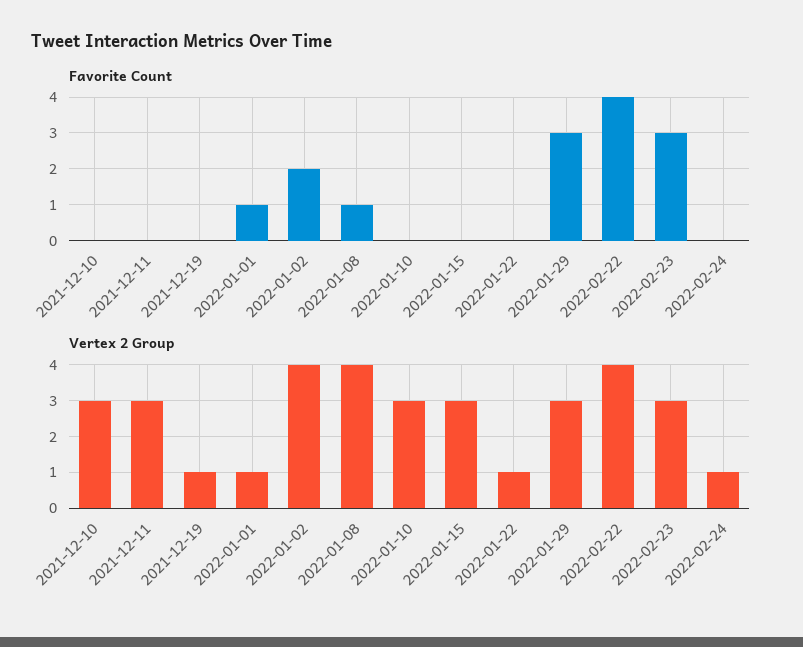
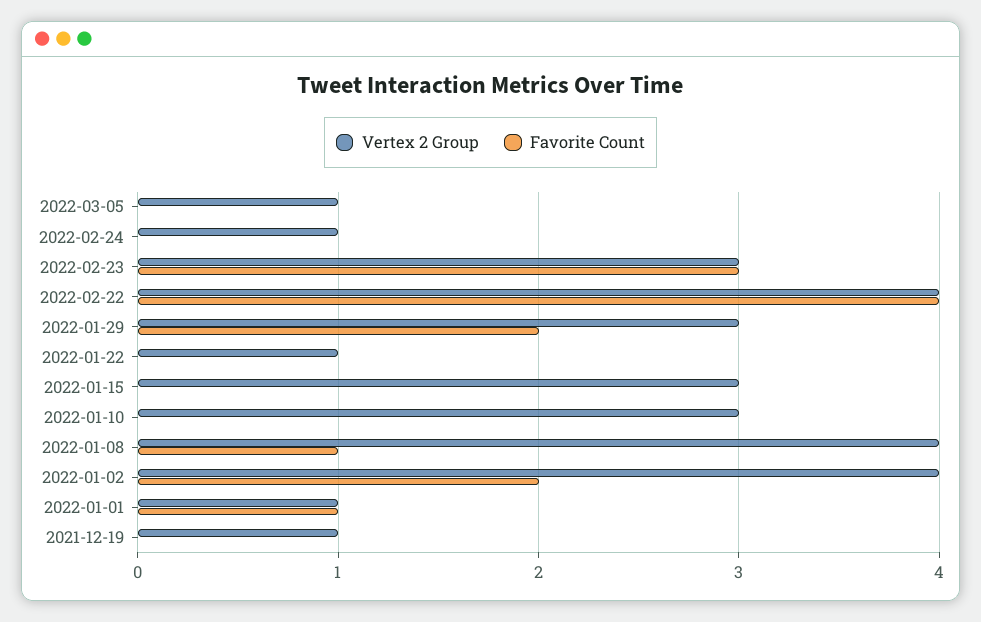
Favorite Count, 2021-12-10: 0 -> none
Favorite Count, 2021-12-11: 0 -> none
Favorite Count, 2022-01-29: 3 -> 2
Vertex 2 Group, 2021-12-10: 3 -> none
Vertex 2 Group, 2021-12-11: 3 -> none
Vertex 2 Group, 2022-03-05: none -> 1
Favorite Count, 2022-03-05: none -> 0

